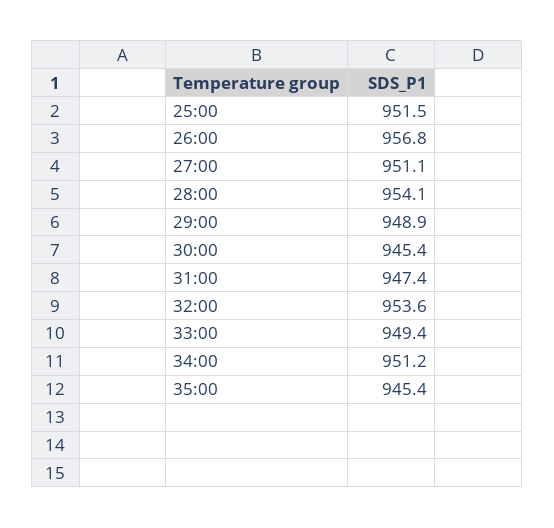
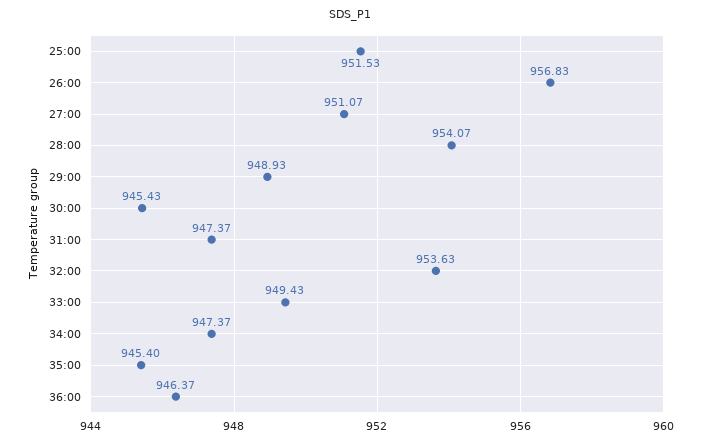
34:00: 951.2 -> 947.37
36:00: none -> 946.37

